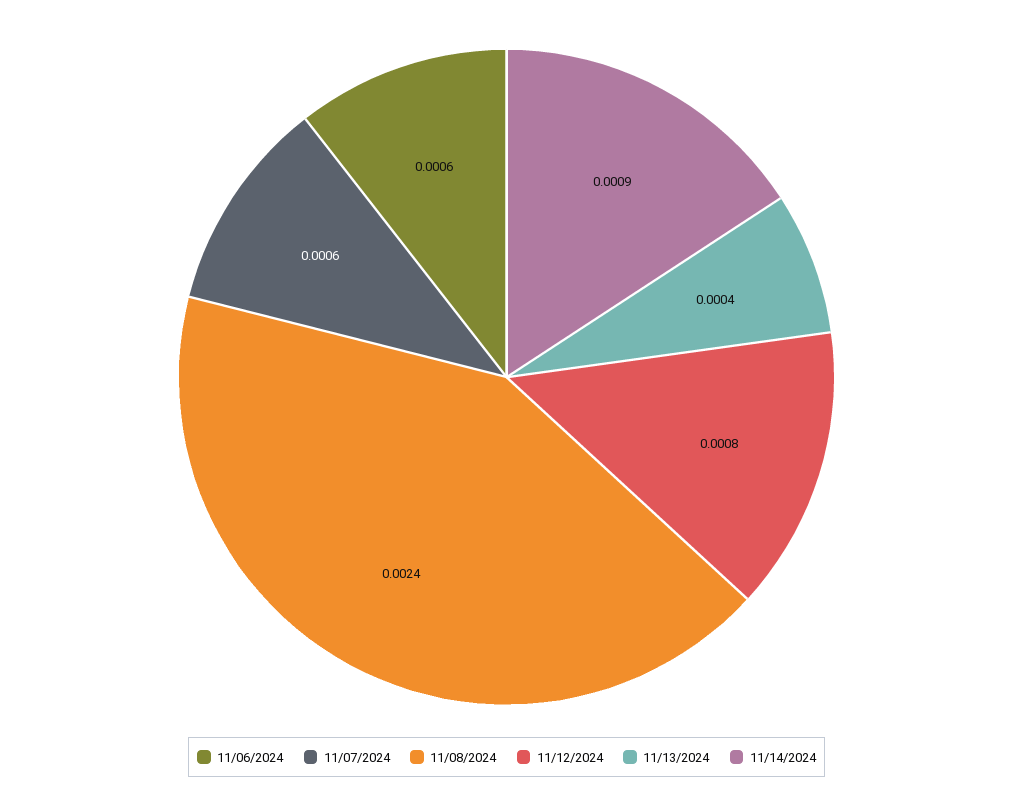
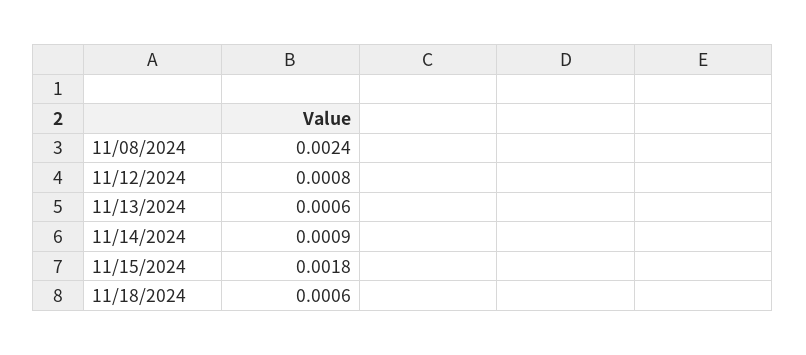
11/06/2024: 0.0006 -> none
11/07/2024: 0.0006 -> none
11/13/2024: 0.0004 -> 0.0006
11/15/2024: none -> 0.0018
11/18/2024: none -> 0.0006

